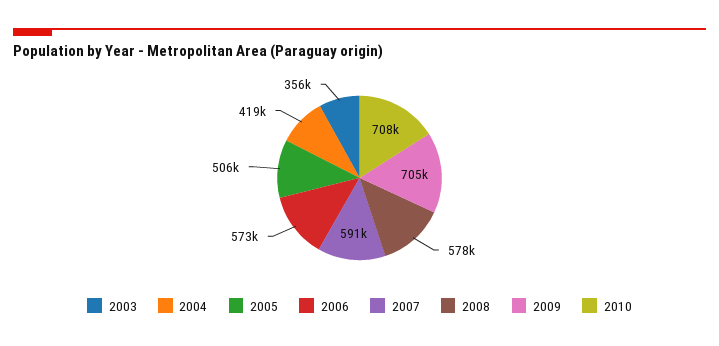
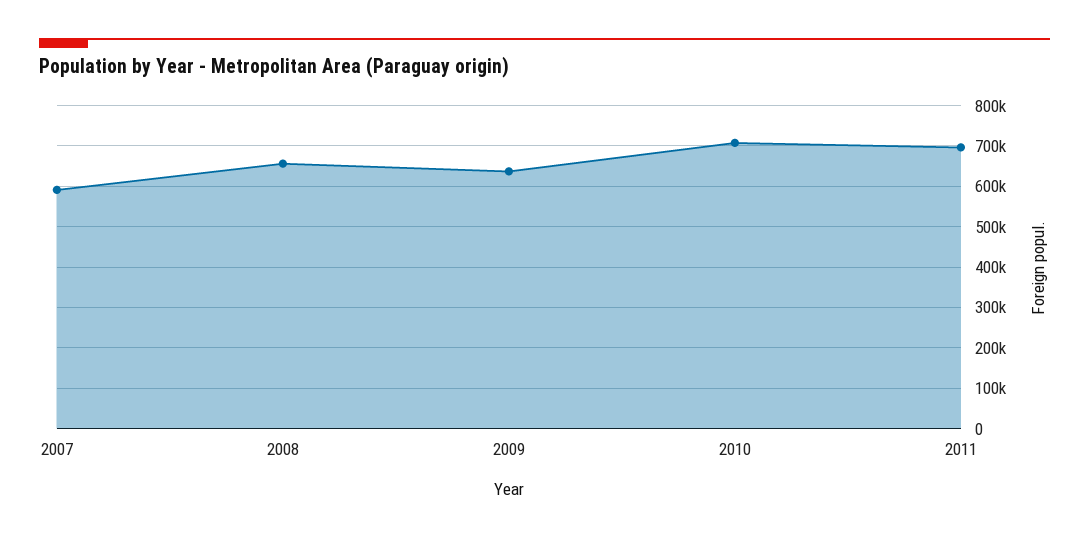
2003: 356000 -> none
2004: 419000 -> none
2005: 506000 -> none
2006: 573000 -> none
2008: 578000 -> 660000
2009: 705000 -> 640000
2011: none -> 700000

